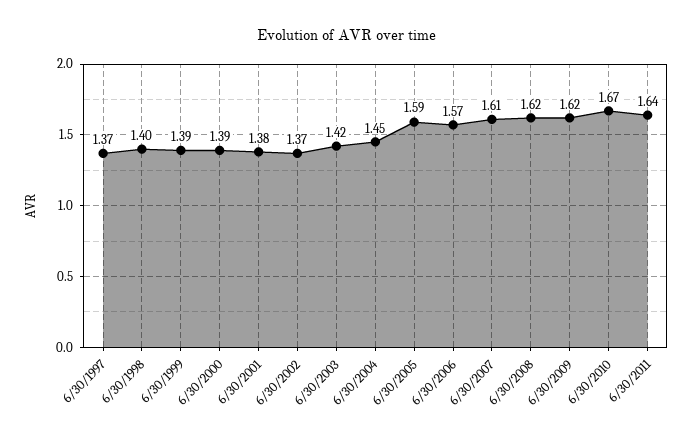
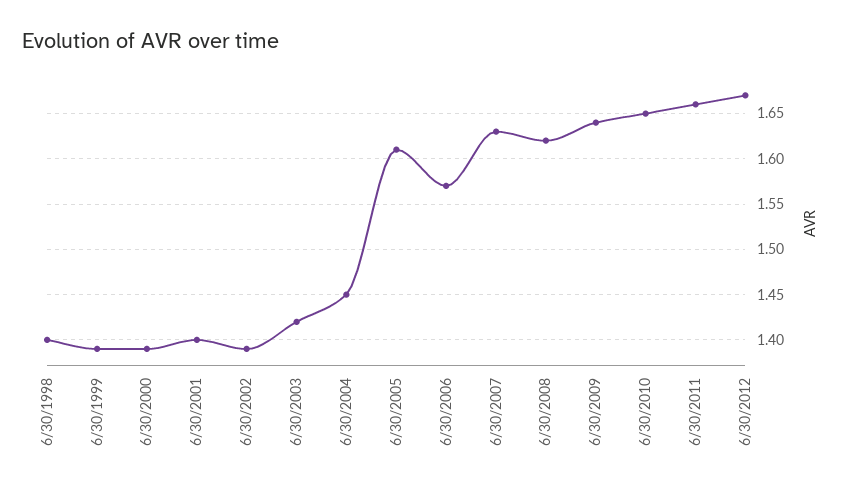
6/30/1997: 1.37 -> none
6/30/2001: 1.38 -> 1.4
6/30/2002: 1.37 -> 1.39
6/30/2005: 1.59 -> 1.61
6/30/2007: 1.61 -> 1.63
6/30/2009: 1.62 -> 1.64
6/30/2010: 1.67 -> 1.65
6/30/2011: 1.64 -> 1.66
6/30/2012: none -> 1.67

